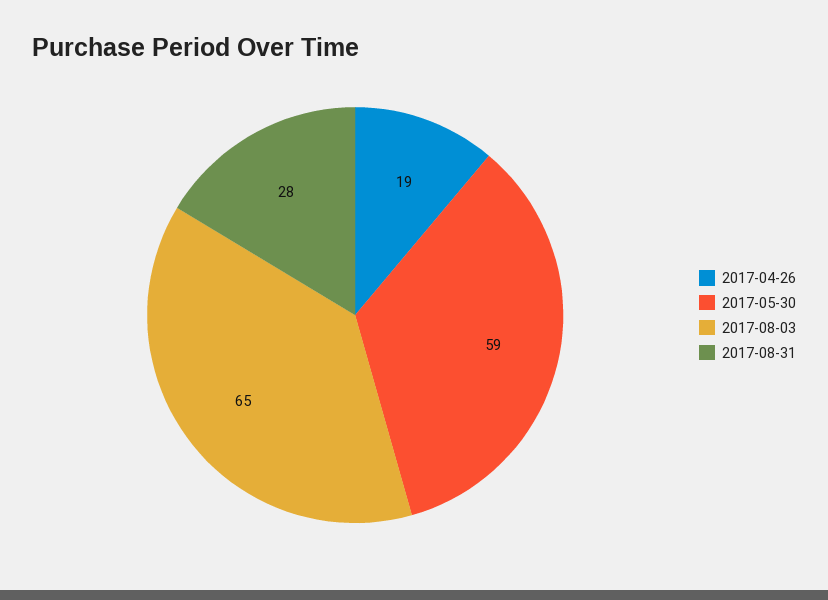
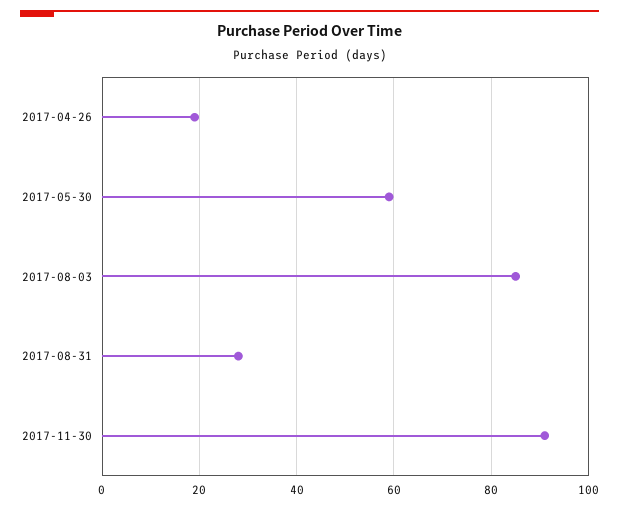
2017-08-03: 65 -> 85
2017-11-30: none -> 90

